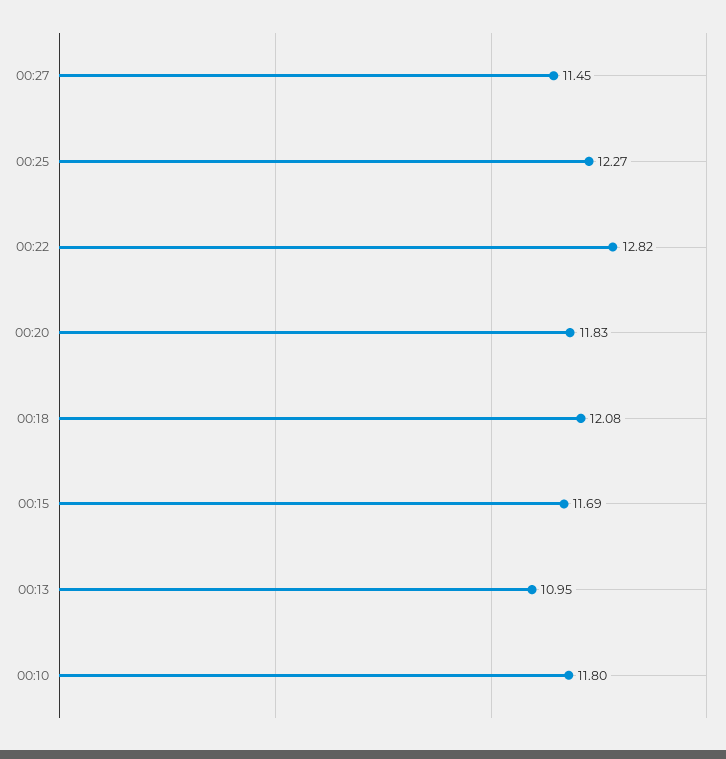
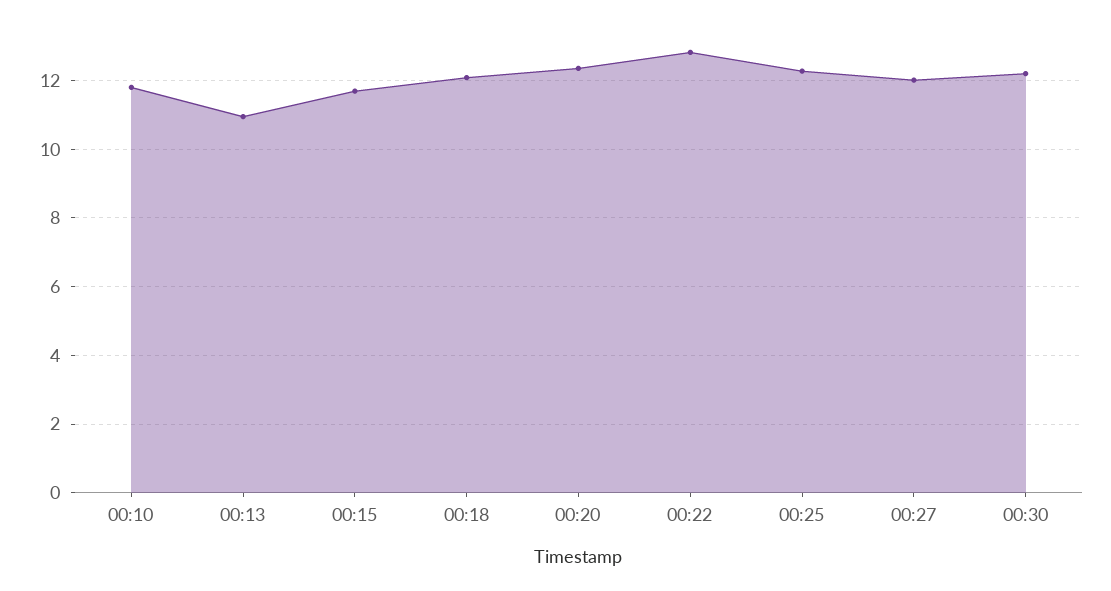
00:27: 11.45 -> 12
00:20: 11.83 -> 12.4
00:30: none -> 12.2

